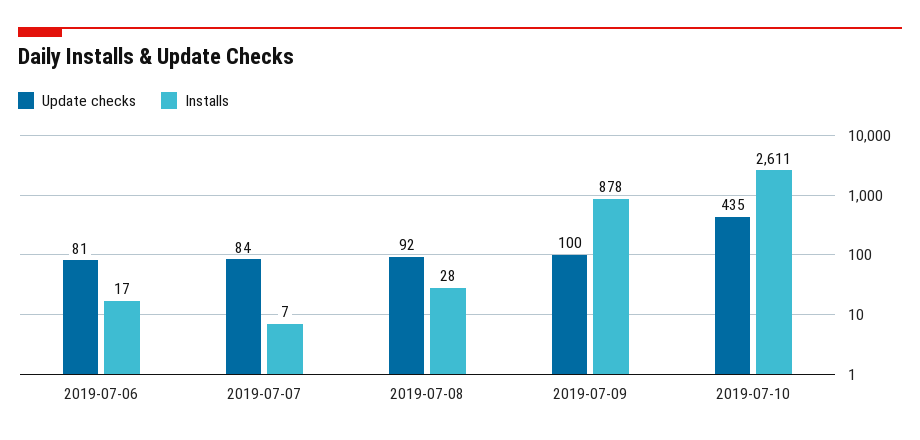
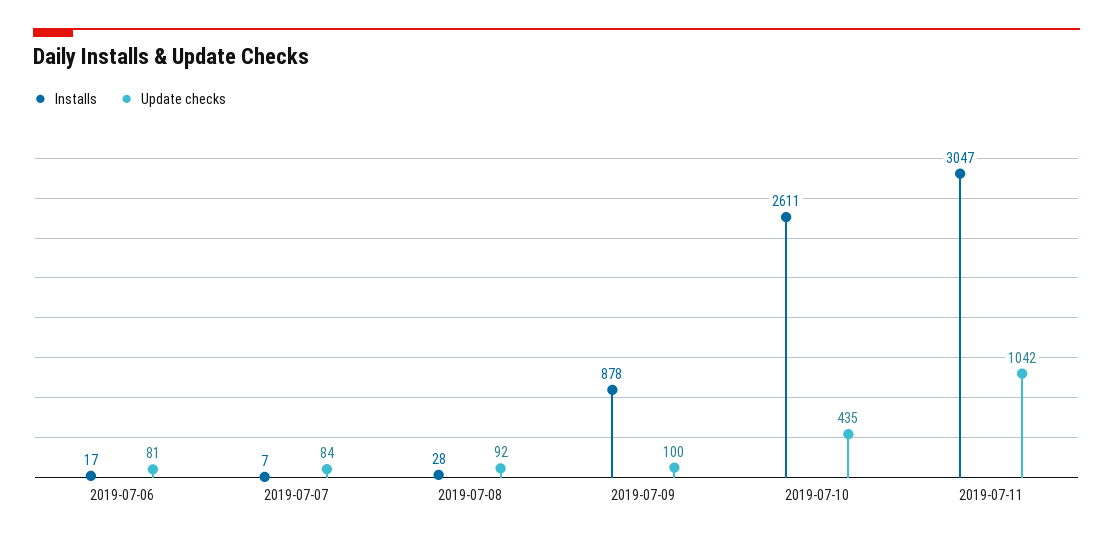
Installs, 2019-07-11: none -> 3047
Update checks, 2019-07-11: none -> 1042

